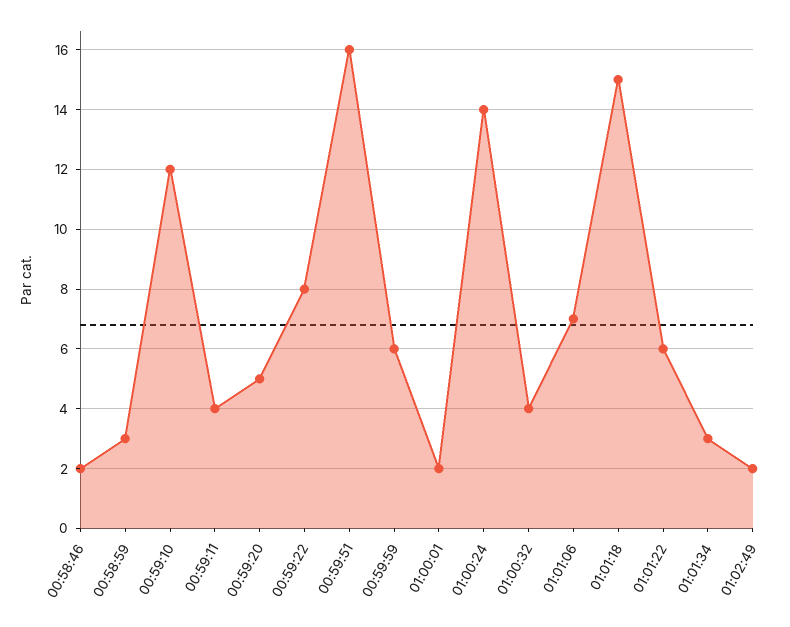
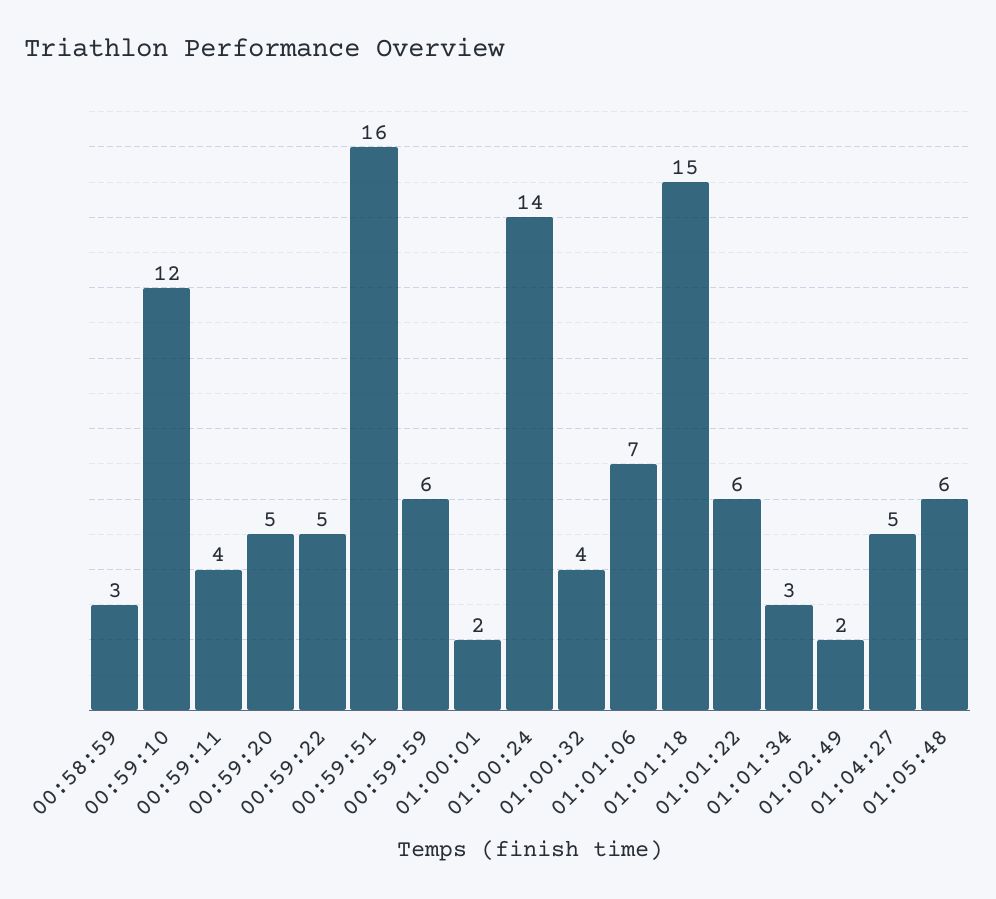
00:58:46: 2 -> none
00:59:22: 8 -> 5
01:04:27: none -> 5
01:05:48: none -> 6

